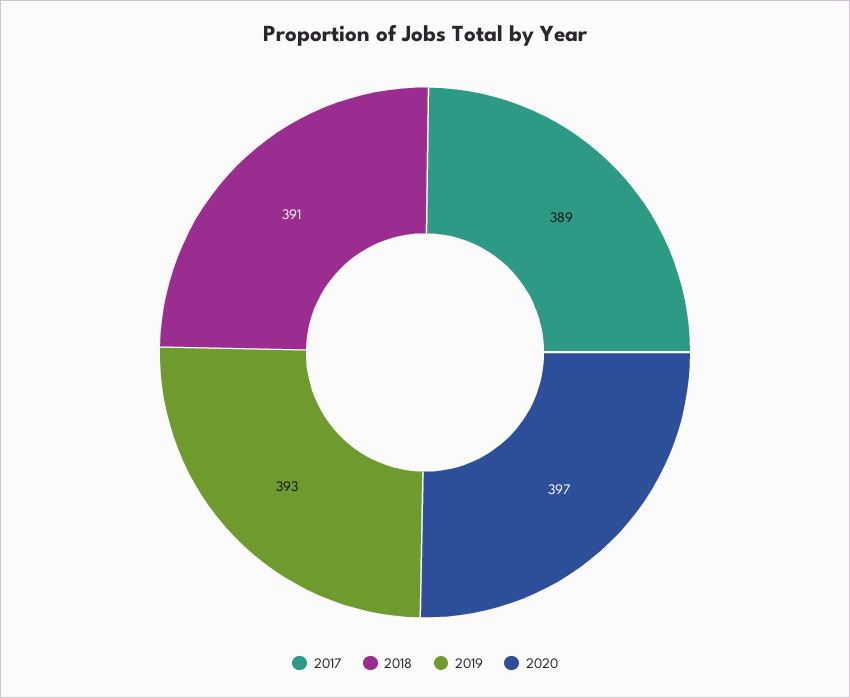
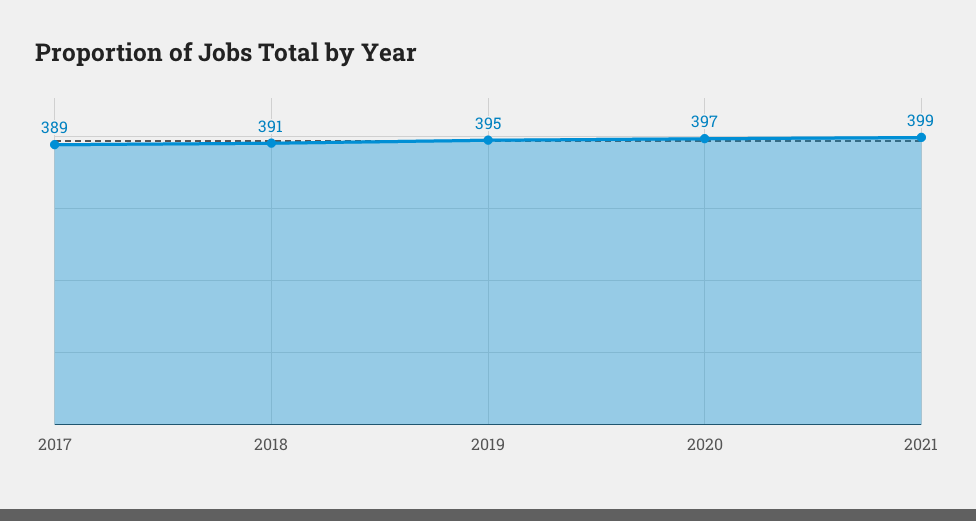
2019: 393 -> 395
2021: none -> 399

